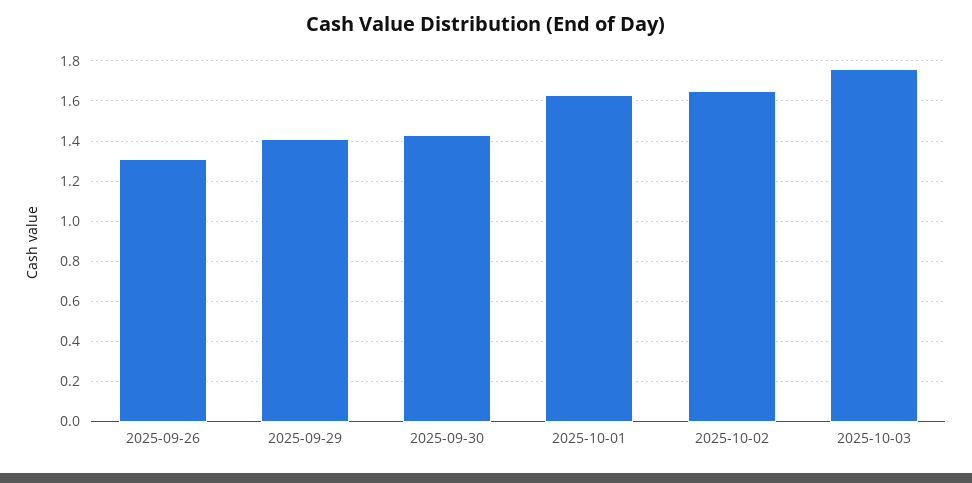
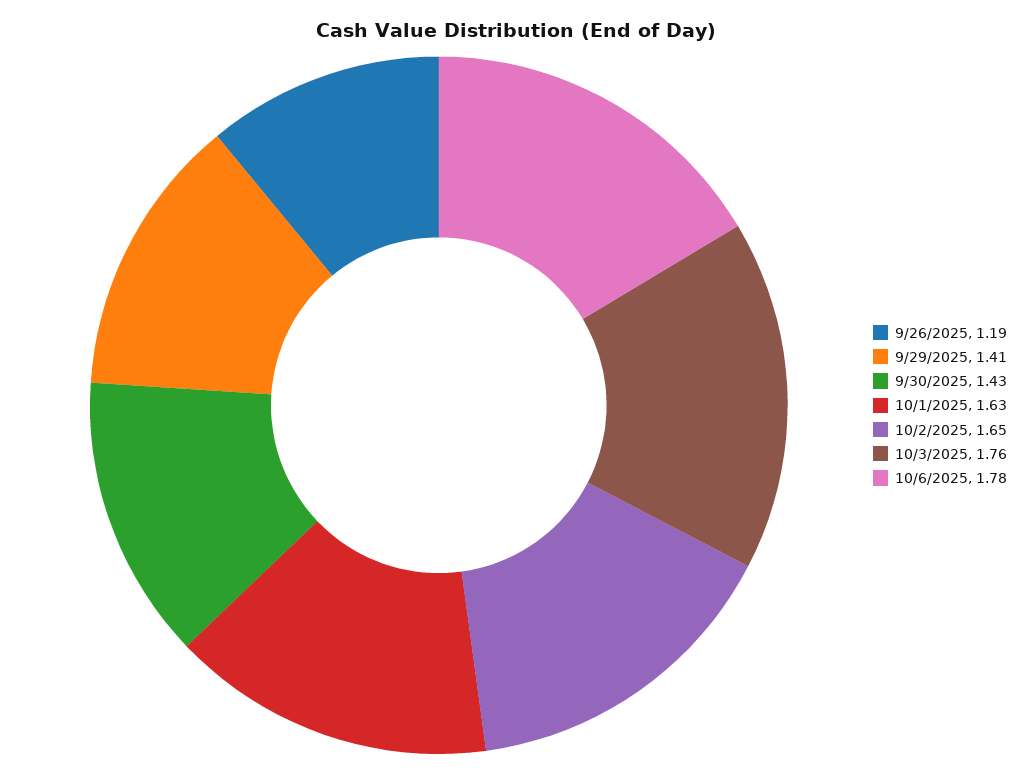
2025-09-26: 1.3 -> 1.19
10/6/2025: none -> 1.78

